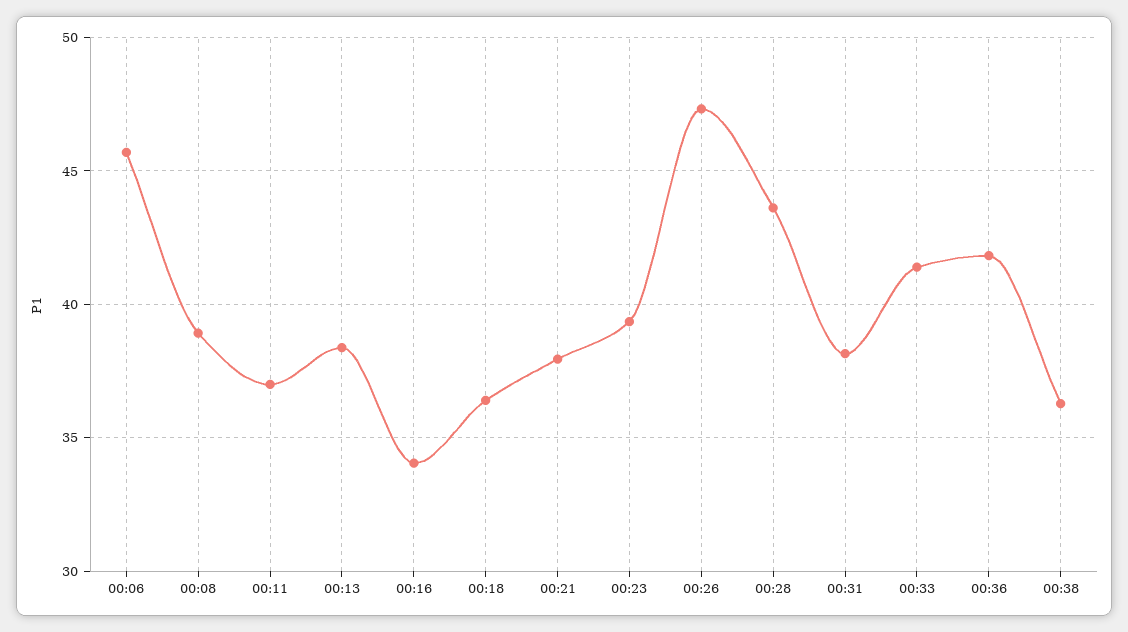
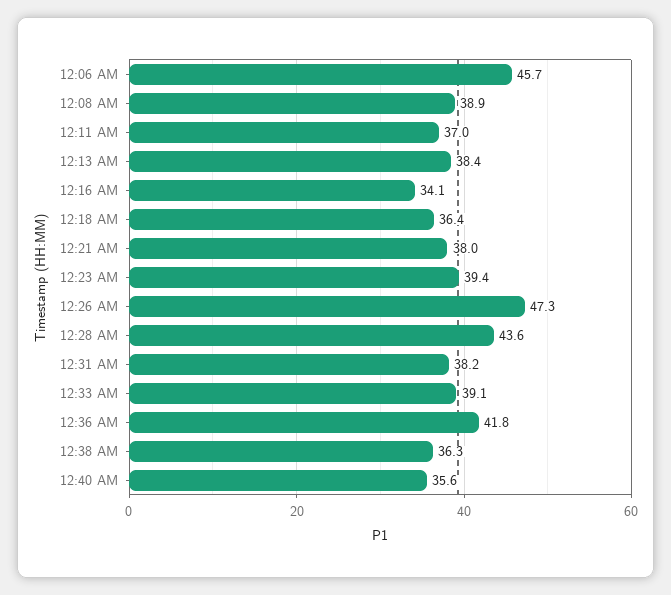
00:33: 41.5 -> 39.1
12:40 AM: none -> 35.6

